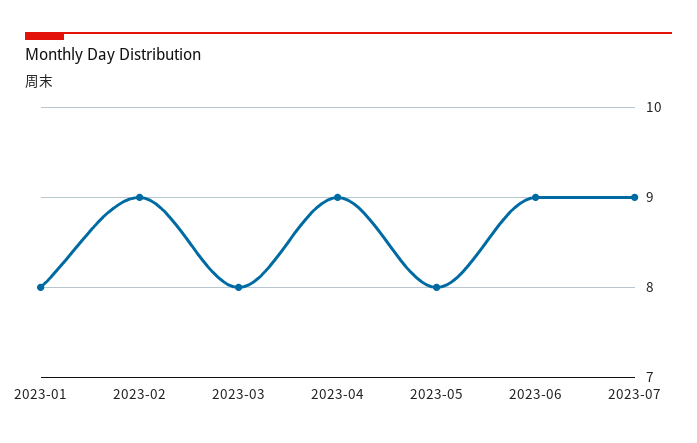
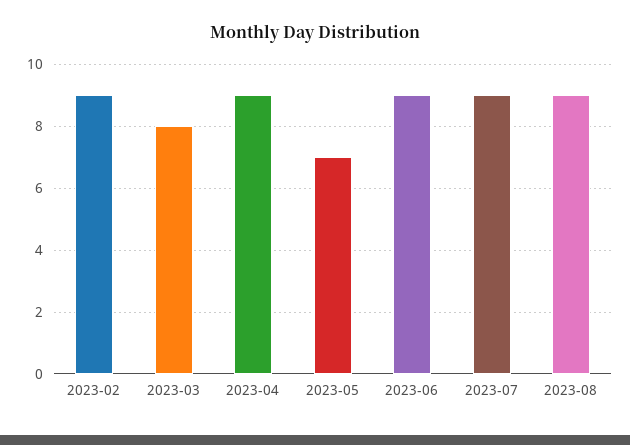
2023-01: 8 -> none
2023-05: 8 -> 7
2023-08: none -> 9

